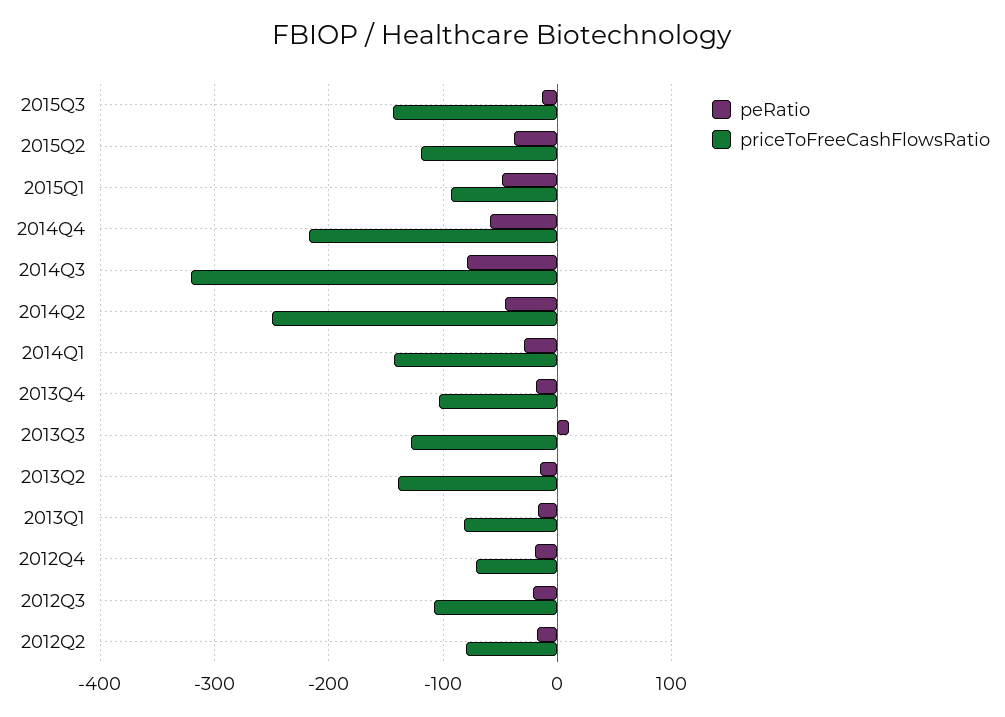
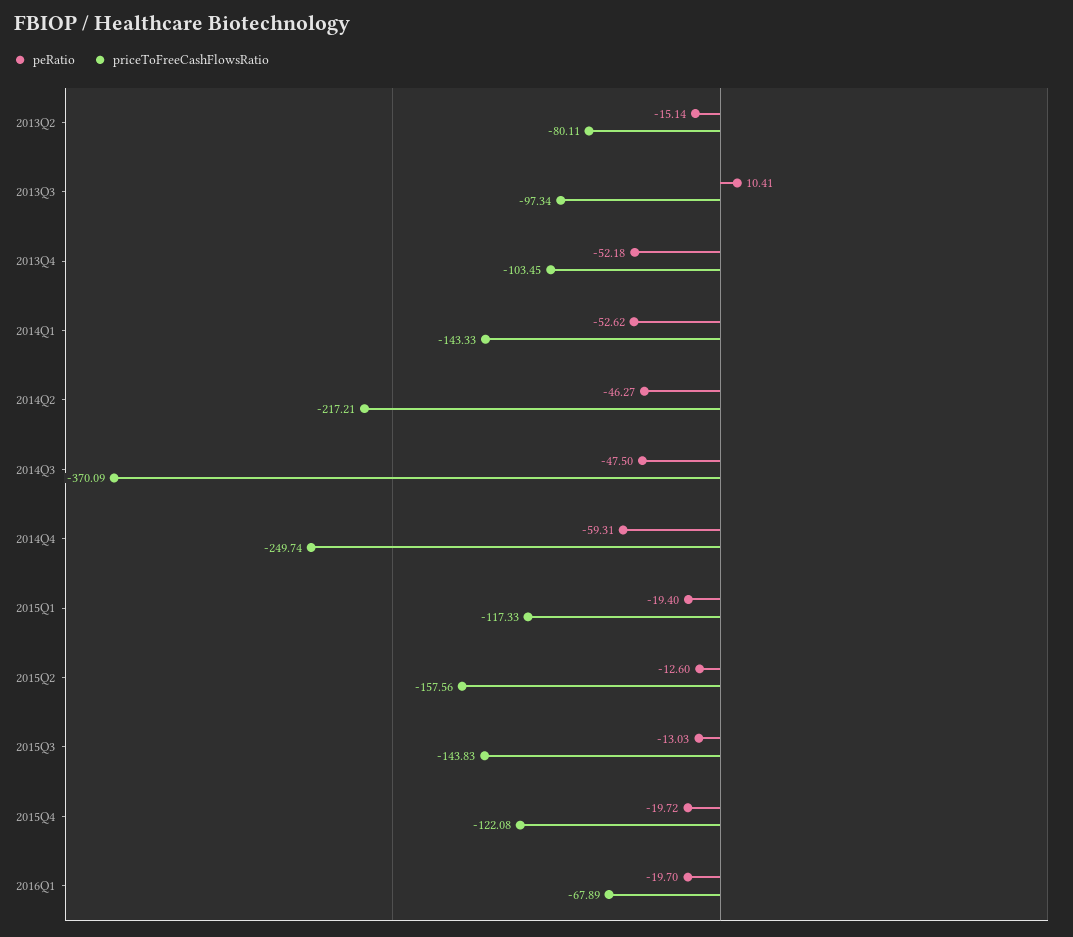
peRatio, 2015Q2: -40 -> -12.6
priceToFreeCashFlowsRatio, 2015Q2: -120 -> -157.56
peRatio, 2015Q1: -50 -> -19.4
priceToFreeCashFlowsRatio, 2015Q1: -90 -> -117.33
priceToFreeCashFlowsRatio, 2014Q4: -220 -> -249.74
peRatio, 2014Q3: -80 -> -47.5
priceToFreeCashFlowsRatio, 2014Q3: -320 -> -370.09
priceToFreeCashFlowsRatio, 2014Q2: -250 -> -217.21
peRatio, 2014Q1: -30 -> -52.62
peRatio, 2013Q4: -20 -> -52.18
priceToFreeCashFlowsRatio, 2013Q3: -130 -> -97.34
priceToFreeCashFlowsRatio, 2013Q2: -140 -> -80.11
peRatio, 2013Q1: -20 -> none
priceToFreeCashFlowsRatio, 2013Q1: -80 -> none
peRatio, 2012Q4: -20 -> none
priceToFreeCashFlowsRatio, 2012Q4: -70 -> none
peRatio, 2012Q3: -20 -> none
priceToFreeCashFlowsRatio, 2012Q3: -110 -> none
peRatio, 2012Q2: -20 -> none
priceToFreeCashFlowsRatio, 2012Q2: -80 -> none
peRatio, 2015Q4: none -> -19.72
priceToFreeCashFlowsRatio, 2015Q4: none -> -122.08
peRatio, 2016Q1: none -> -19.7
priceToFreeCashFlowsRatio, 2016Q1: none -> -67.89

